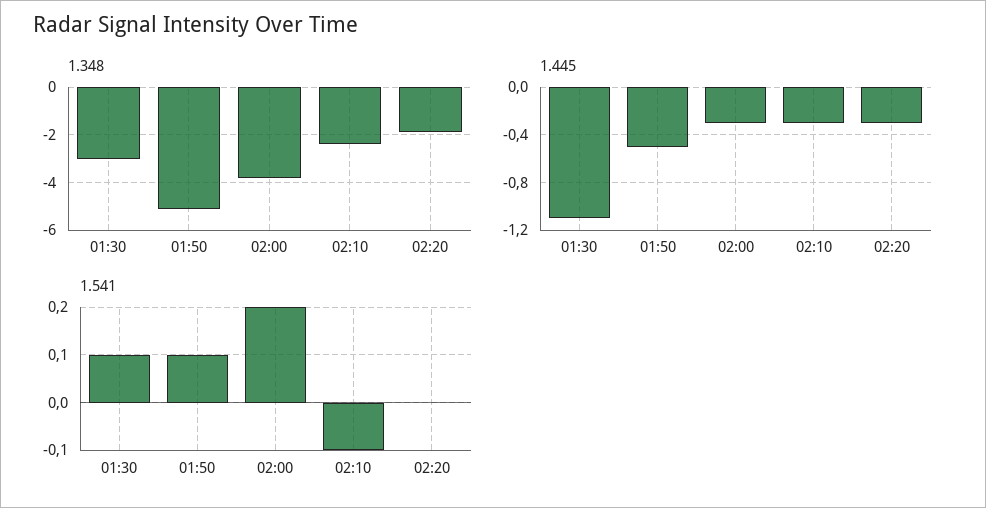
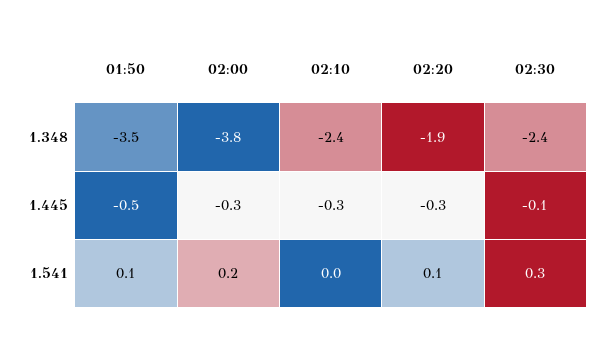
1.348, 01:30: -3 -> none
1.348, 01:50: -5 -> -3.5
1.445, 01:30: -1.1 -> none
1.541, 01:30: 0.1 -> none
1.541, 02:10: -0.1 -> 0
1.541, 02:20: 0 -> 0.1
1.348, 02:30: none -> -2.4
1.445, 02:30: none -> -0.1
1.541, 02:30: none -> 0.3

